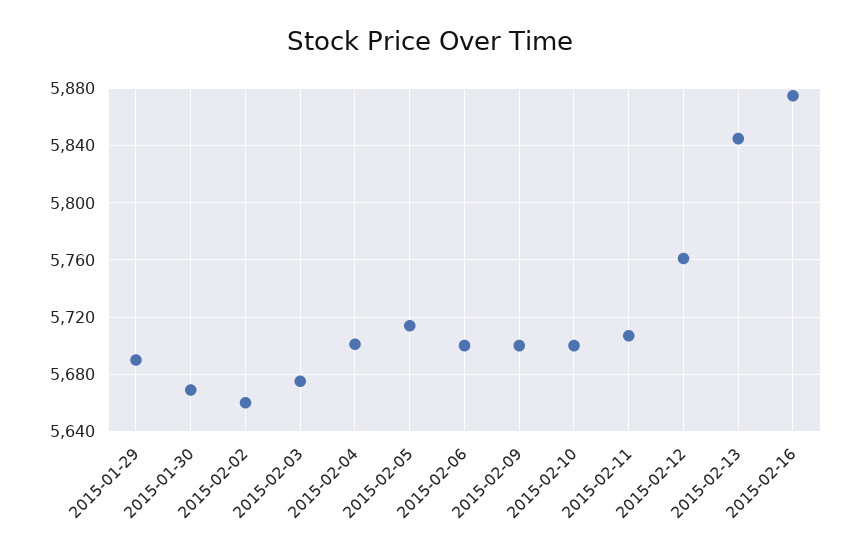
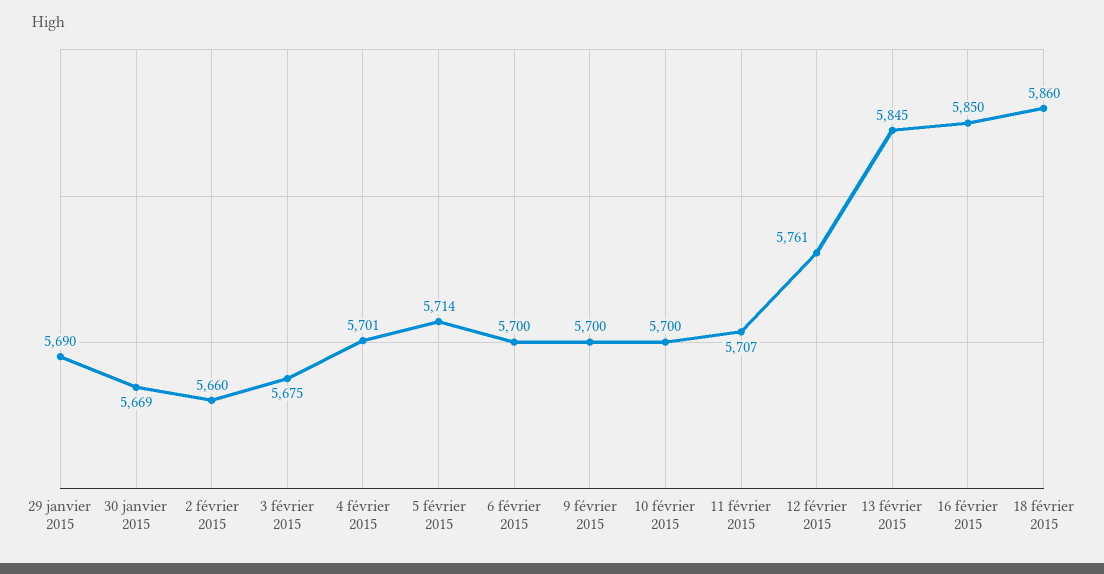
2015-02-16: 5875 -> 5850
18 février 2015: none -> 5860

